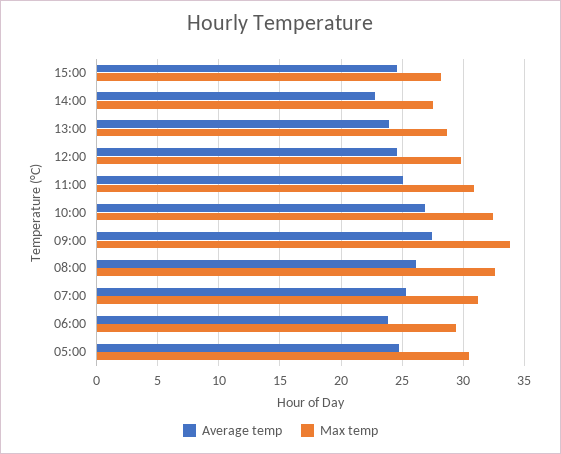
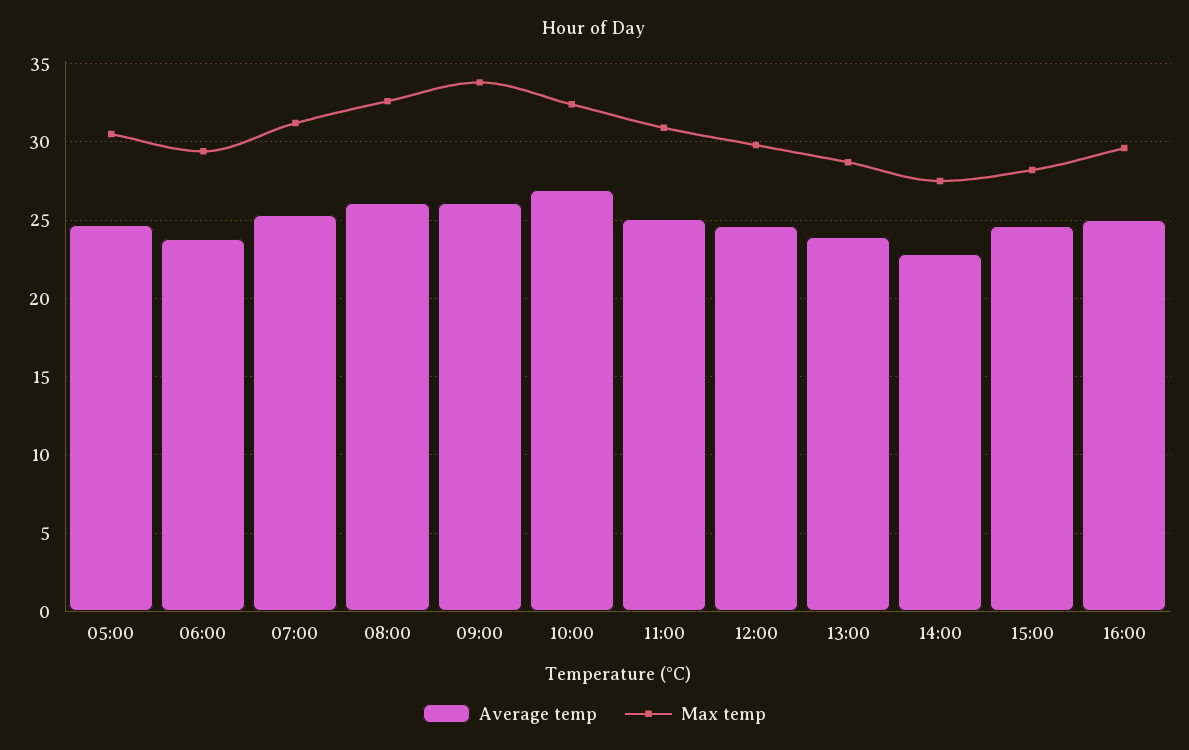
Average temp, 09:00: 27.5 -> 26
Average temp, 16:00: none -> 25
Max temp, 16:00: none -> 29.5

